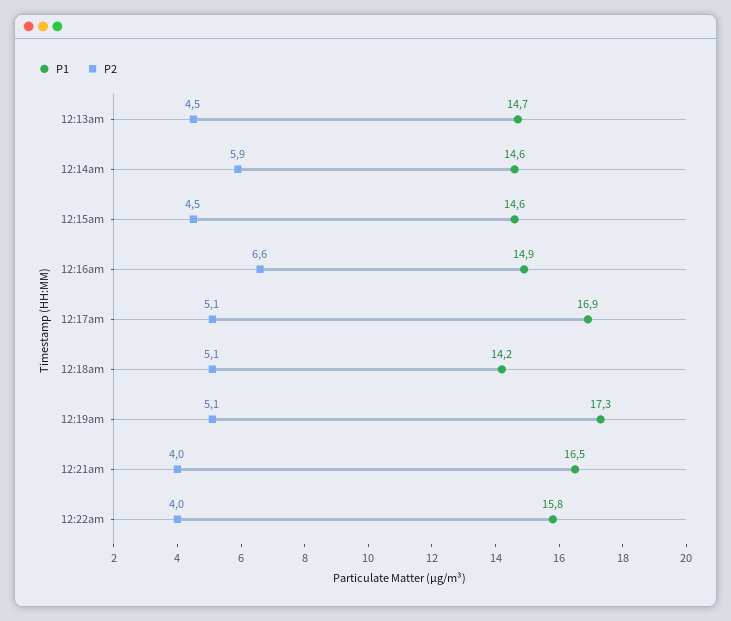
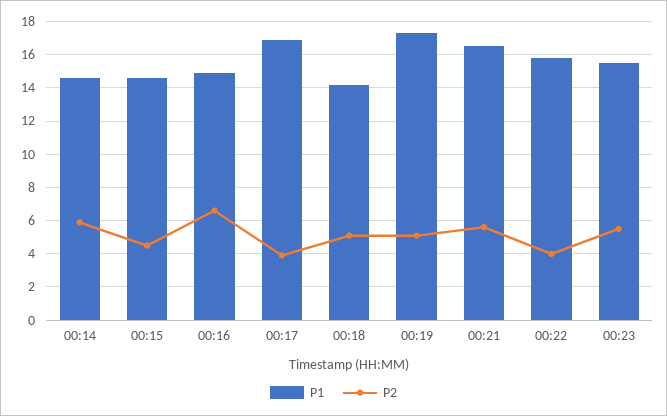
P1, 12:13am: 14.7 -> none
P2, 12:13am: 4.5 -> none
P2, 12:17am: 5.1 -> 4
P2, 12:21am: 4 -> 5.5
P1, 00:23: none -> 15.5
P2, 00:23: none -> 5.5

